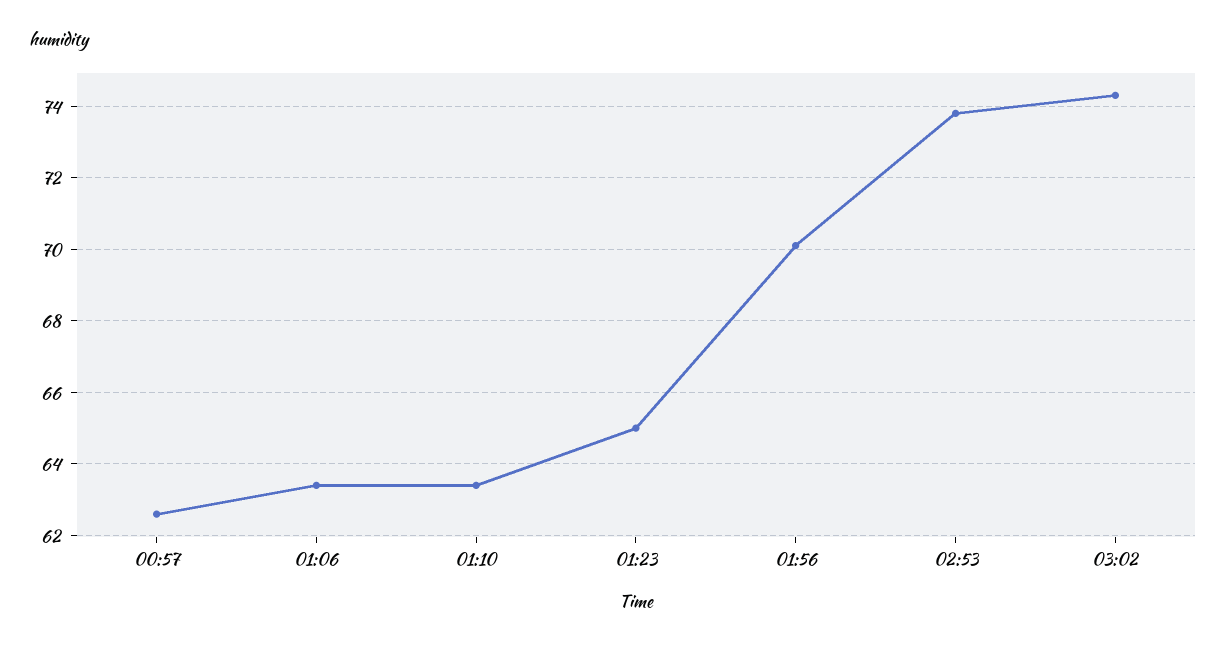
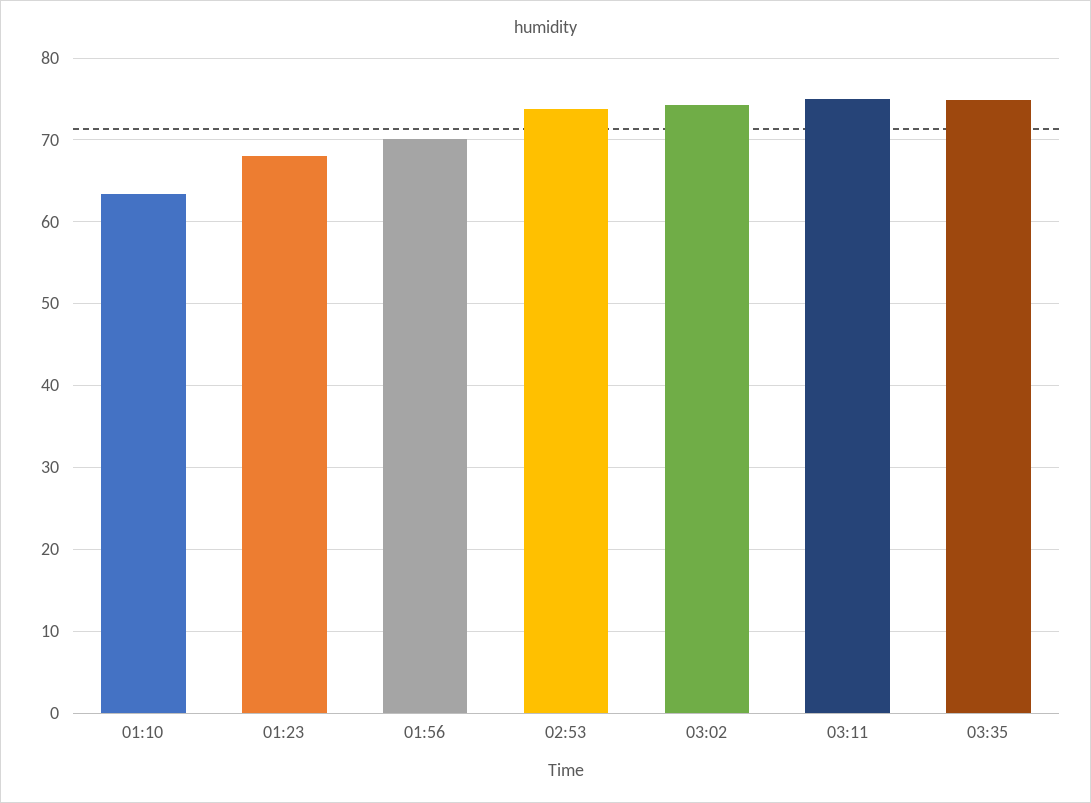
00:57: 62.5 -> none
01:06: 63.5 -> none
01:23: 65 -> 68
03:11: none -> 75
03:35: none -> 75

